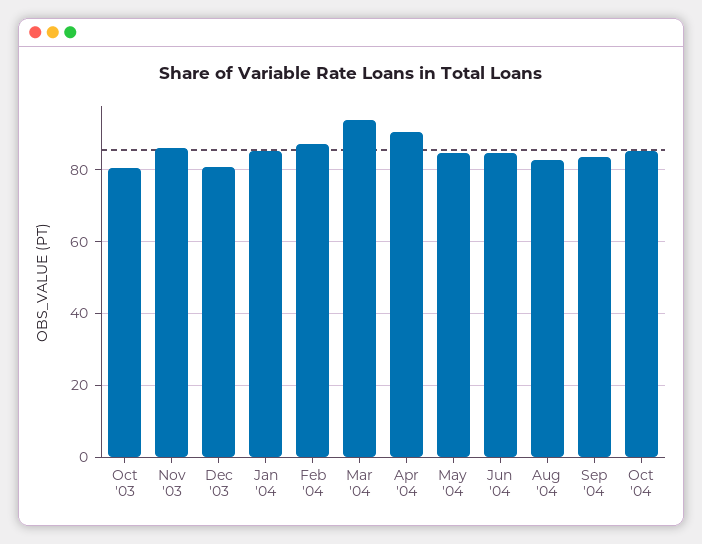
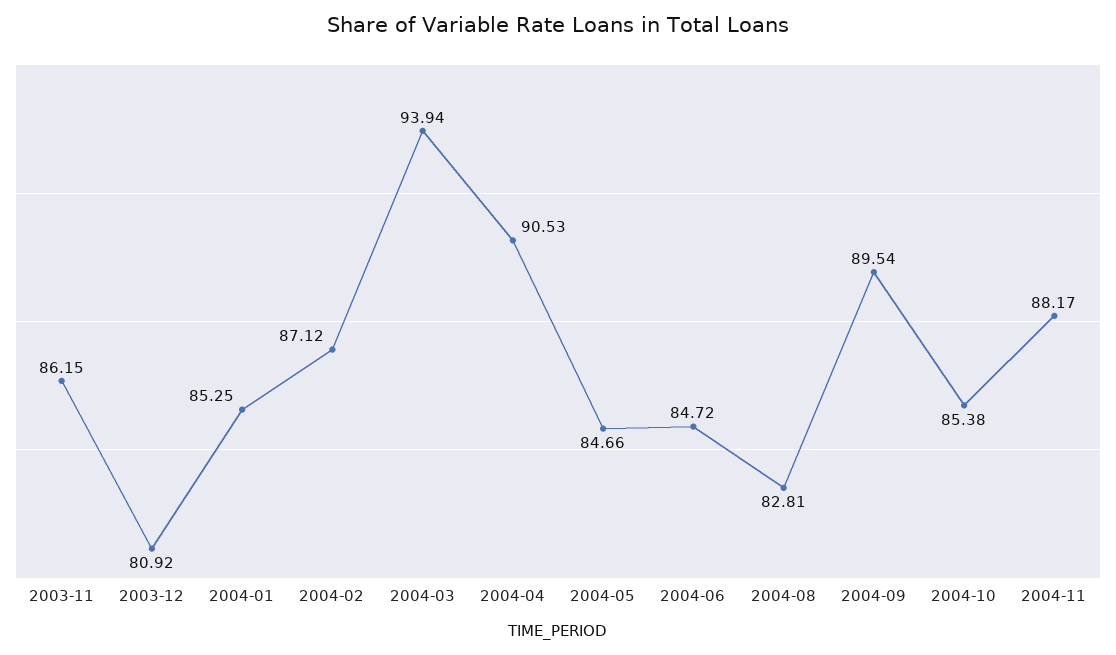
Oct '03: 80 -> none
Sep '04: 84 -> 89.54
2004-11: none -> 88.17

